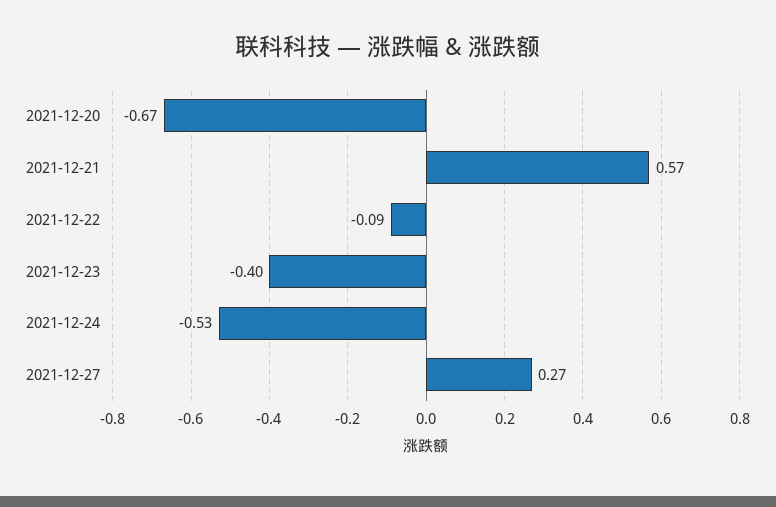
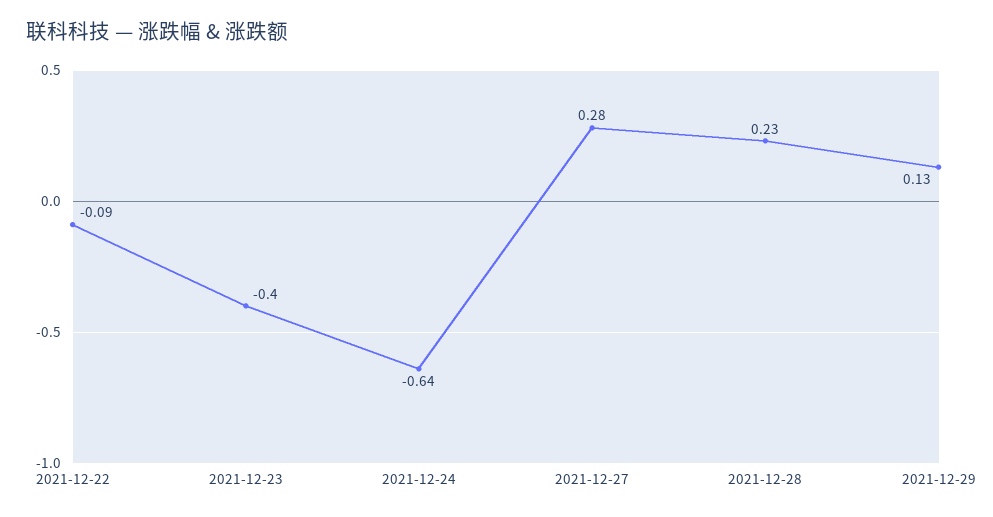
2021-12-20: -0.67 -> none
2021-12-21: 0.57 -> none
2021-12-24: -0.53 -> -0.64
2021-12-27: 0.27 -> 0.28
2021-12-28: none -> 0.23
2021-12-29: none -> 0.13

